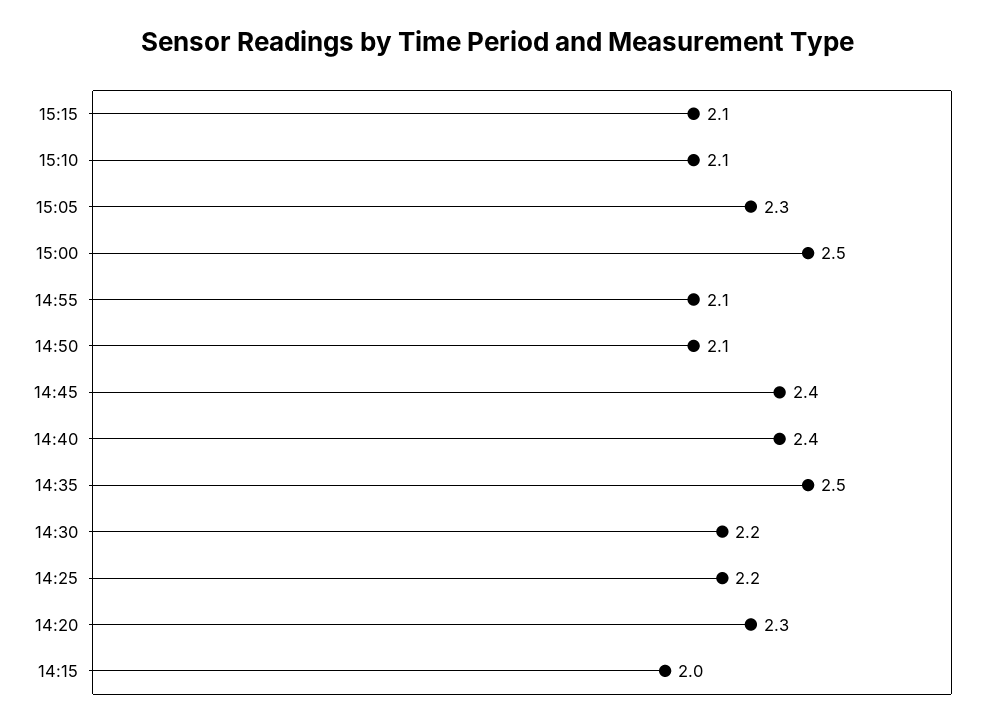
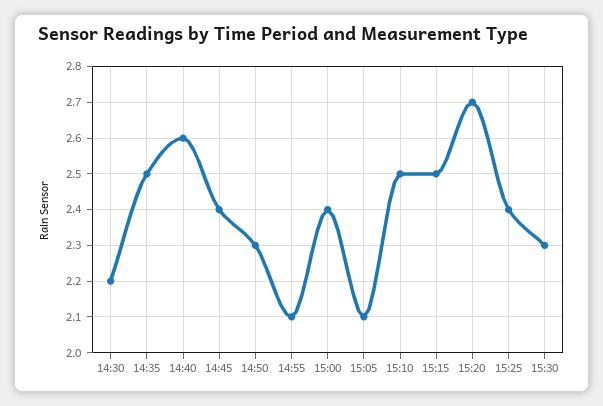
15:15: 2.1 -> 2.5
15:10: 2.1 -> 2.5
15:05: 2.3 -> 2.1
15:00: 2.5 -> 2.4
14:50: 2.1 -> 2.3
14:40: 2.4 -> 2.6
14:25: 2.2 -> none
14:20: 2.3 -> none
14:15: 2 -> none
15:20: none -> 2.7
15:25: none -> 2.4
15:30: none -> 2.3

